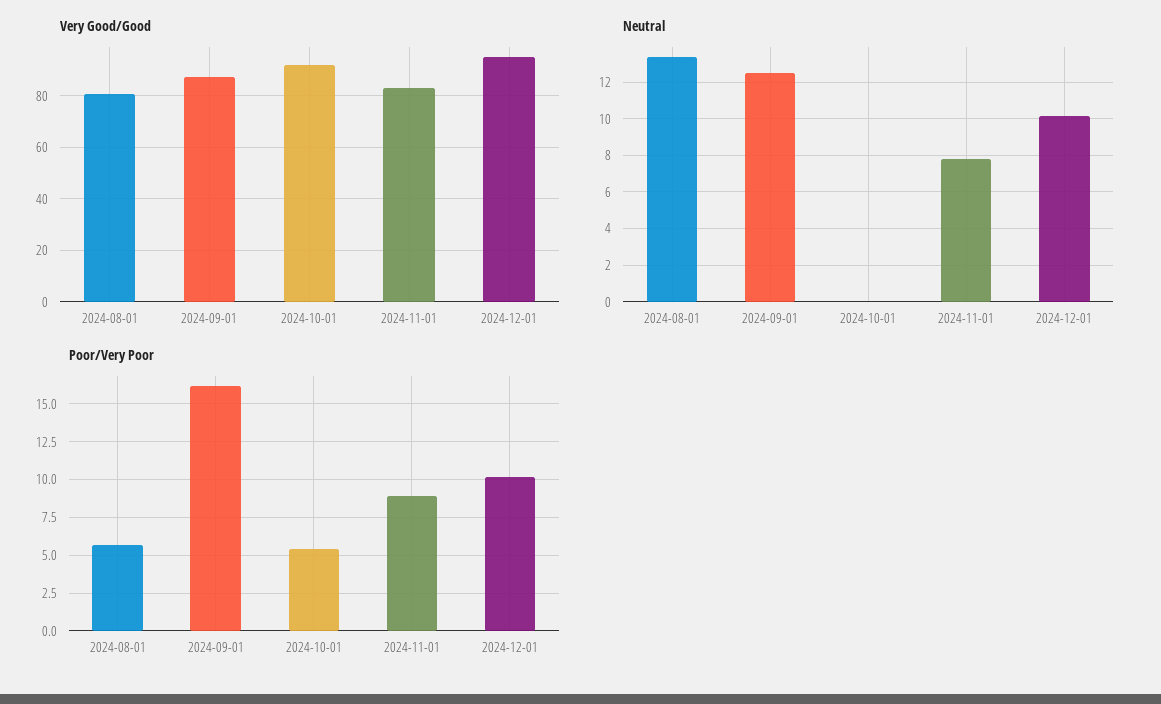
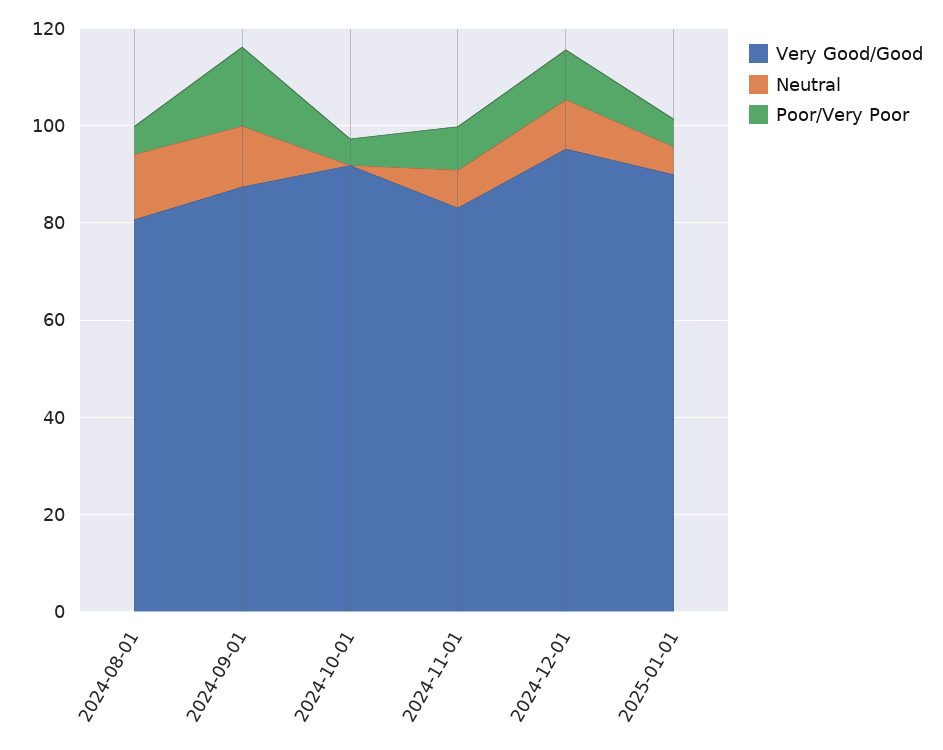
Very Good/Good, 2025-01-01: none -> 90
Neutral, 2025-01-01: none -> 5
Poor/Very Poor, 2025-01-01: none -> 5

